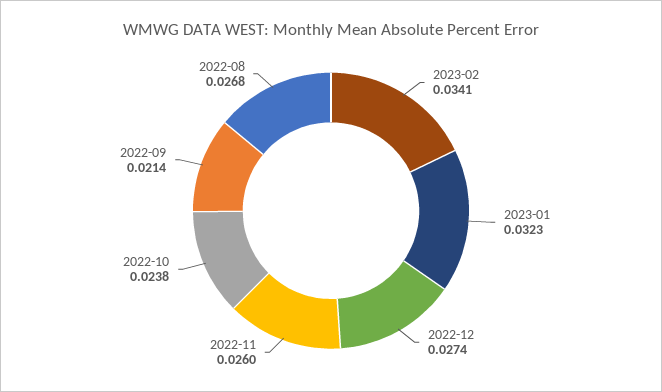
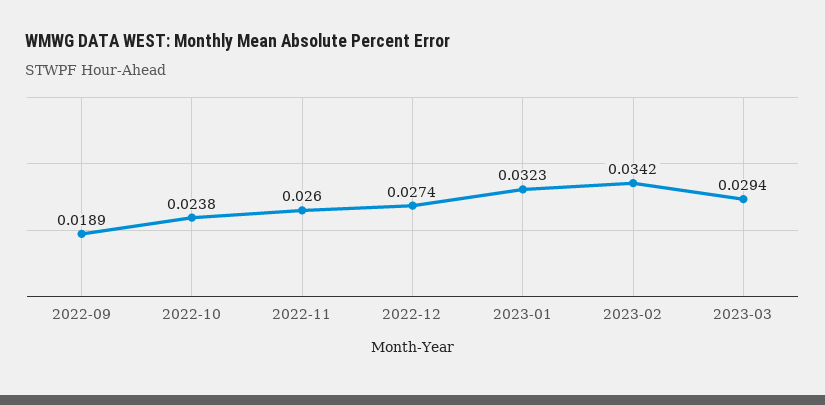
2023-02: 0.0341 -> 0.0342
2022-09: 0.0214 -> 0.0189
2022-08: 0.0268 -> none
2023-03: none -> 0.0294

